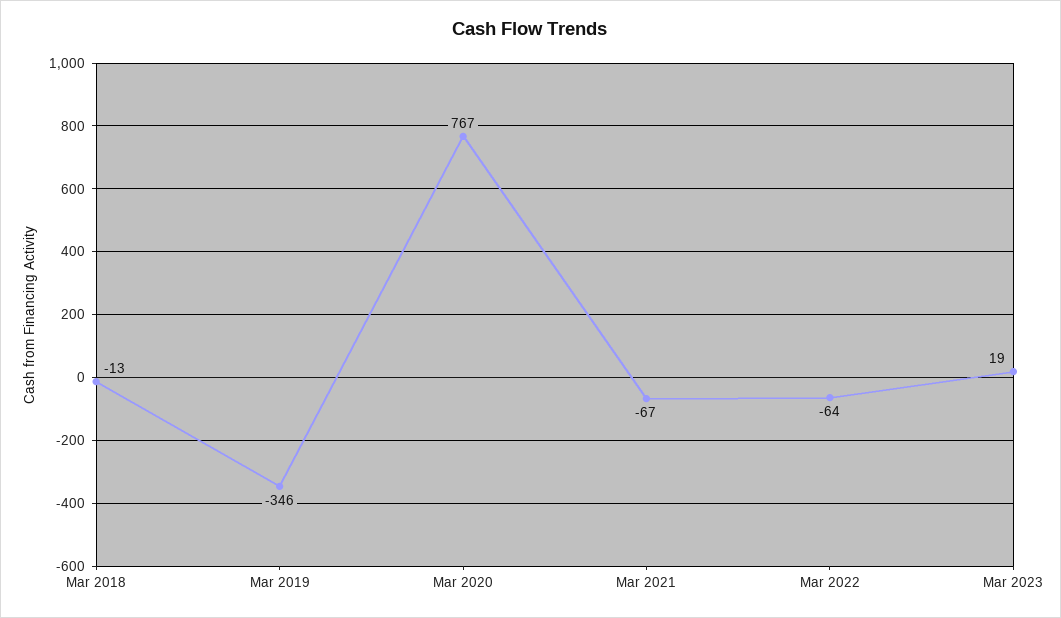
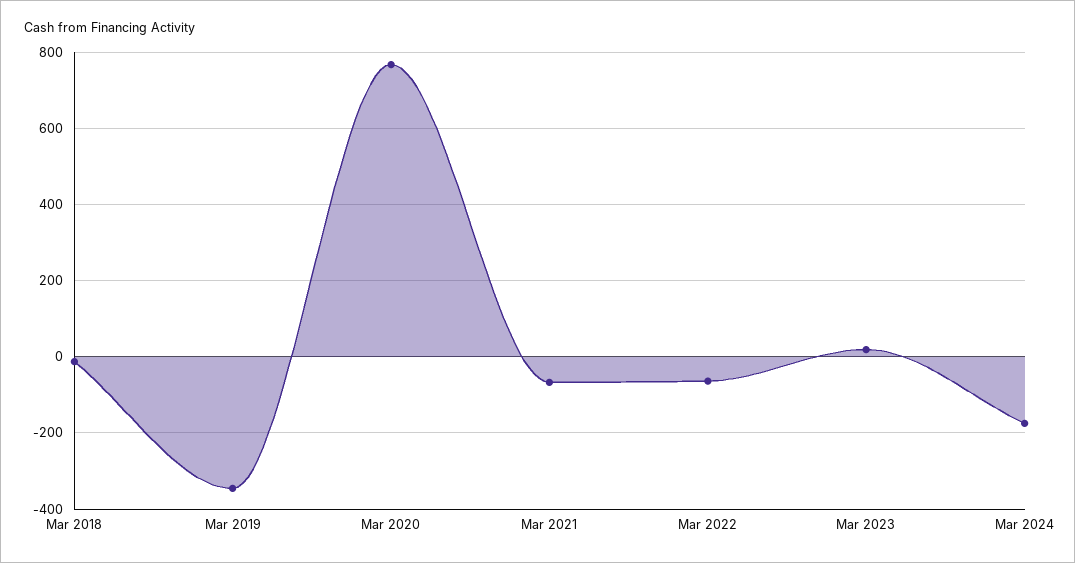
Mar 2024: none -> -180

